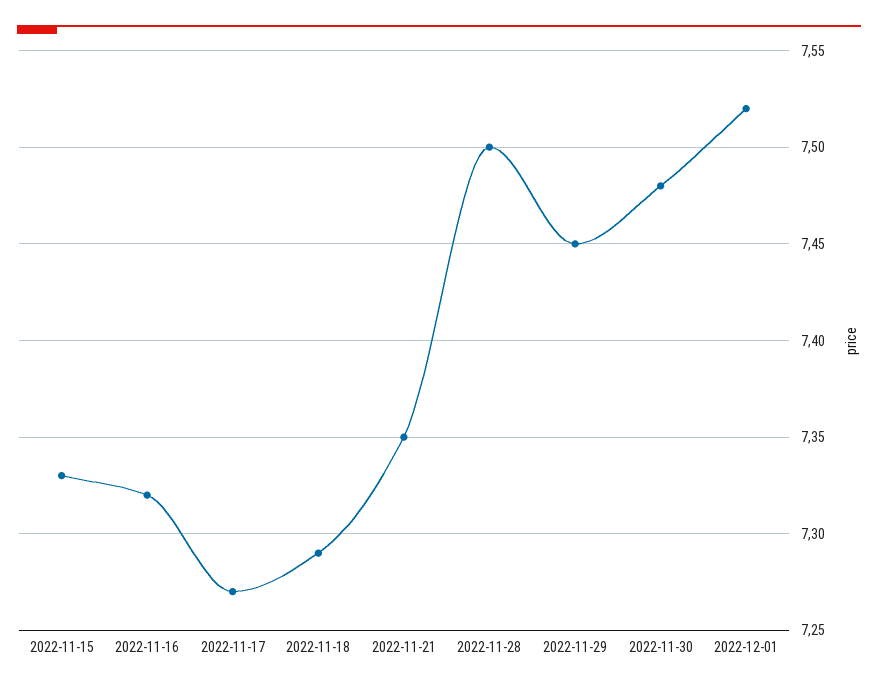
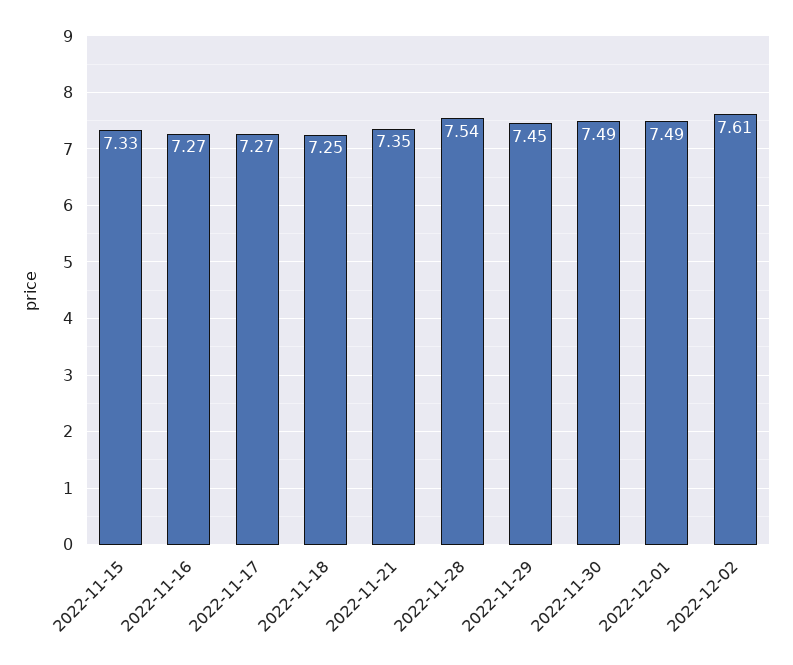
2022-11-16: 7.32 -> 7.27
2022-11-18: 7.29 -> 7.25
2022-11-28: 7.5 -> 7.54
2022-11-30: 7.48 -> 7.49
2022-12-01: 7.52 -> 7.49
2022-12-02: none -> 7.61

